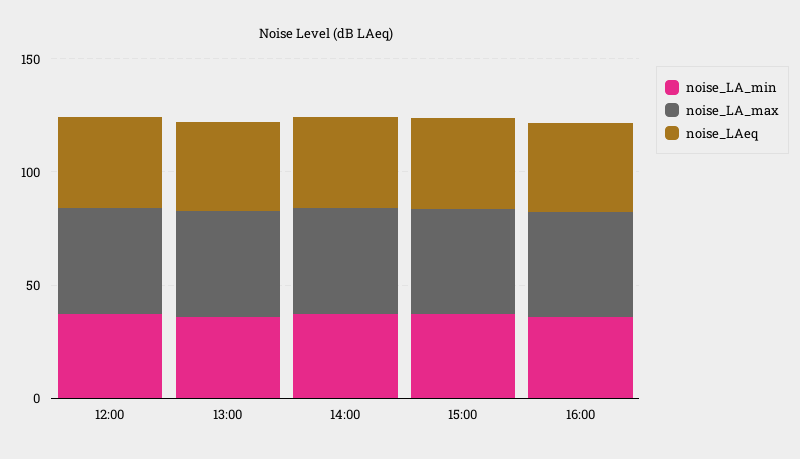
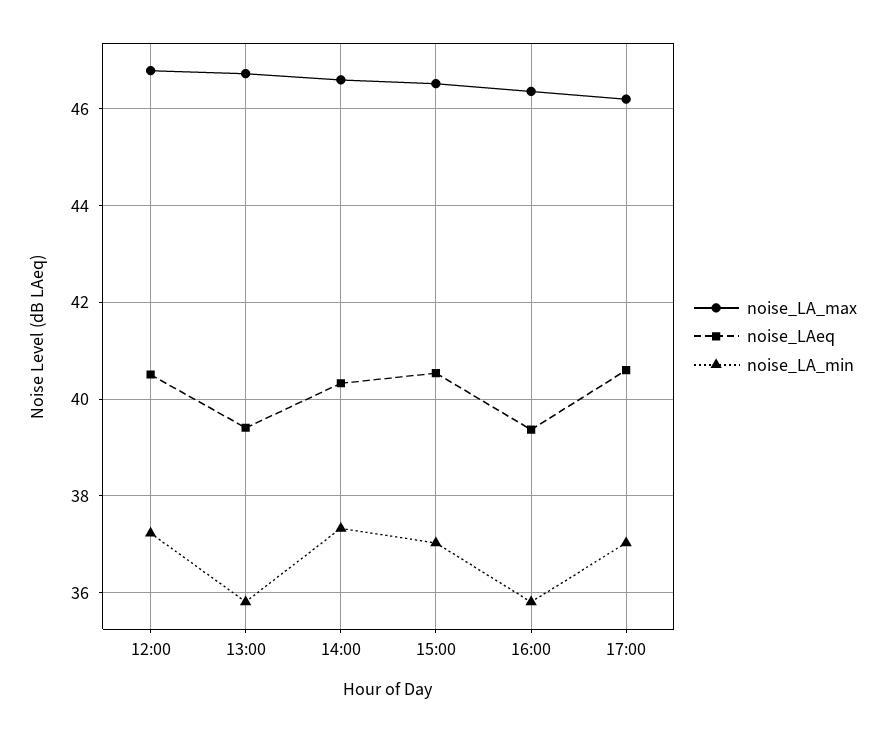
noise_LA_max, 17:00: none -> 46.2
noise_LAeq, 17:00: none -> 40.6
noise_LA_min, 17:00: none -> 37

